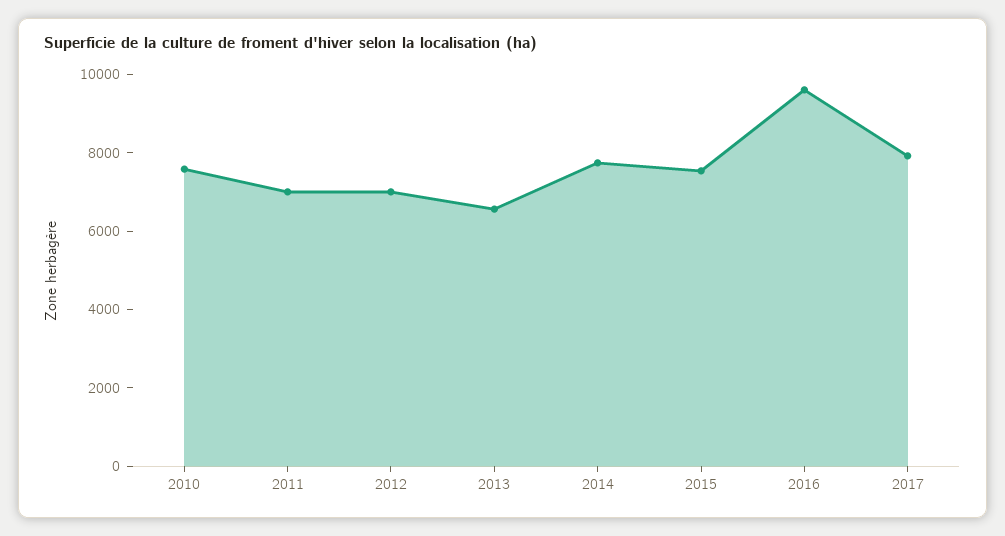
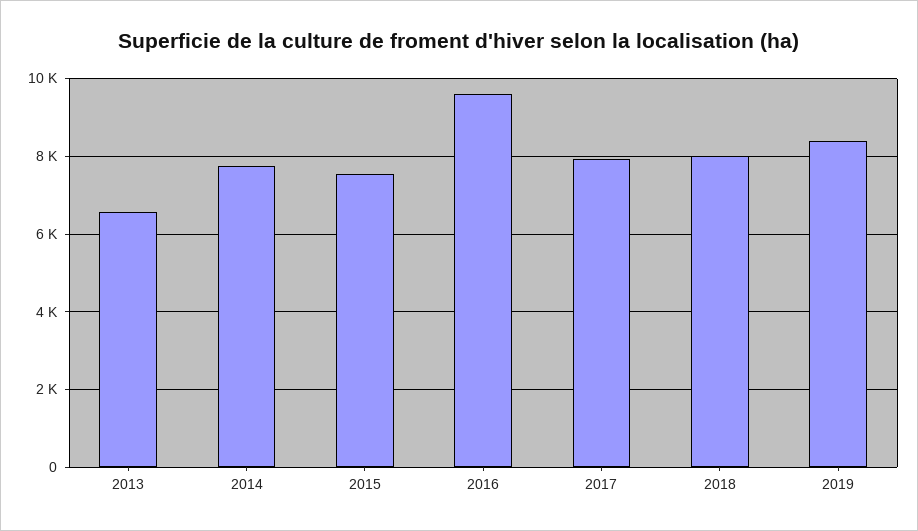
2010: 7500 -> none
2011: 7000 -> none
2012: 7000 -> none
2018: none -> 8000
2019: none -> 8400

